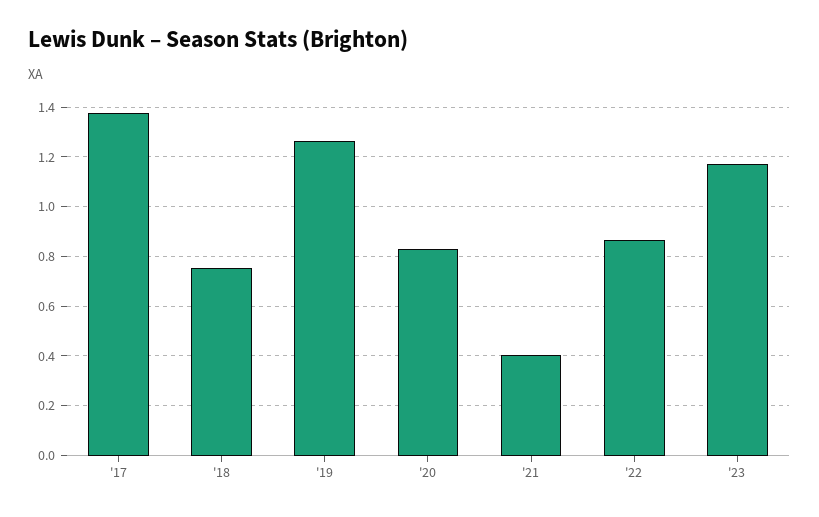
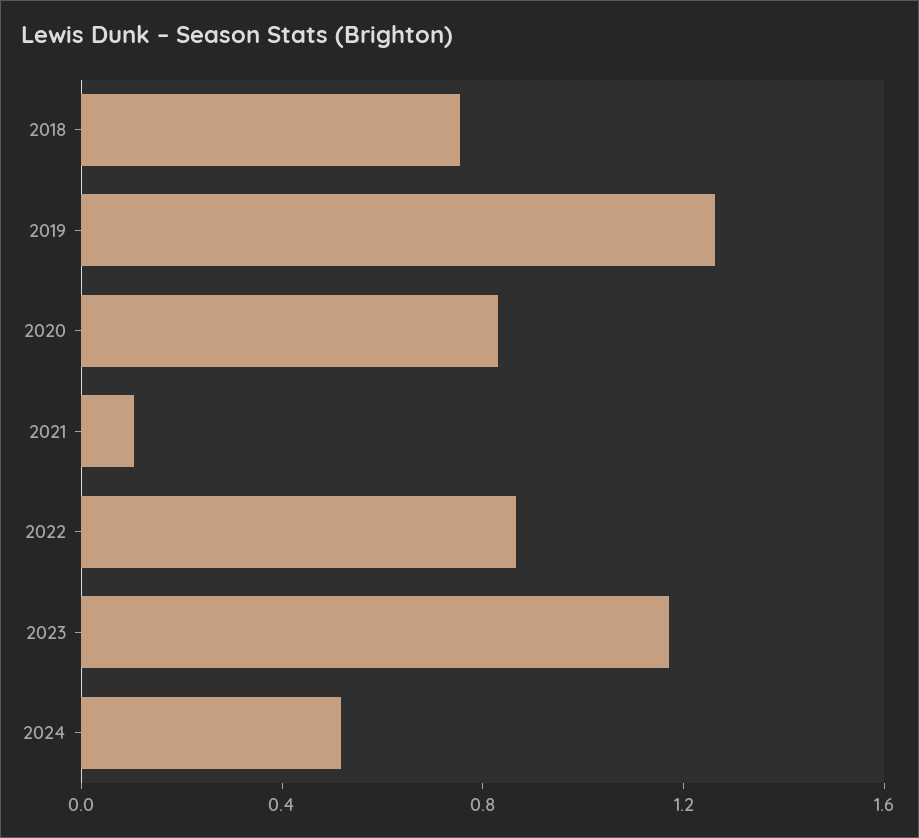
'17: 1.375 -> none
'21: 0.4 -> 0.1
2024: none -> 0.5

